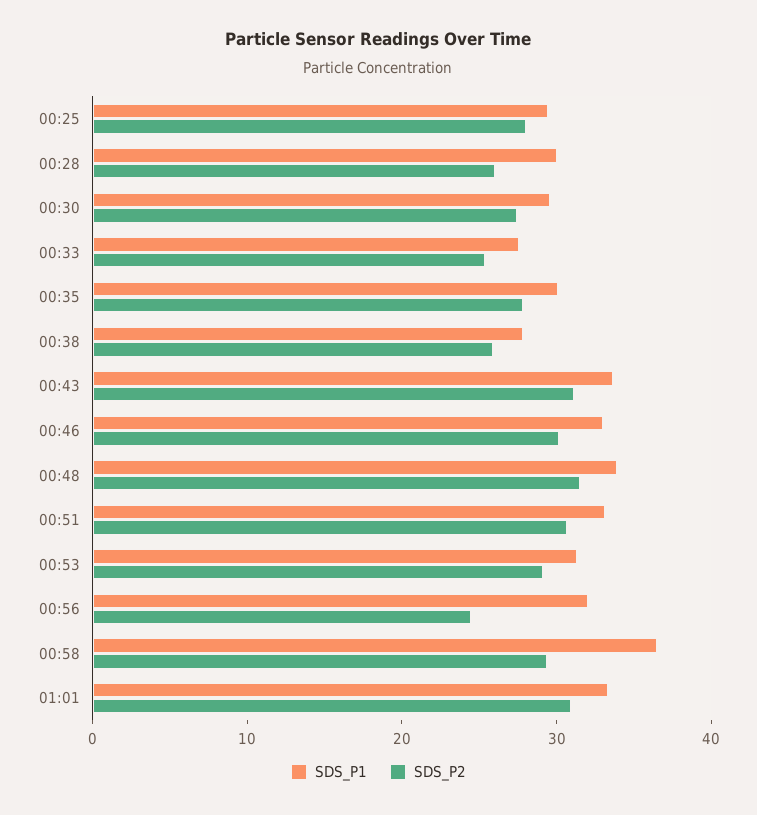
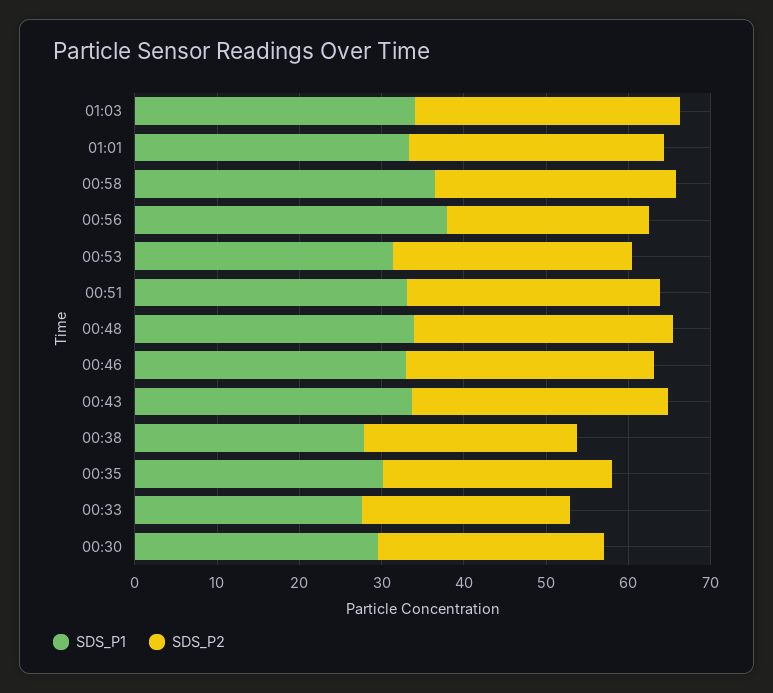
SDS_P1, 00:25: 30 -> none
SDS_P2, 00:25: 28 -> none
SDS_P1, 00:28: 30 -> none
SDS_P2, 00:28: 26 -> none
SDS_P1, 00:56: 32 -> 38
SDS_P1, 01:03: none -> 34
SDS_P2, 01:03: none -> 32

